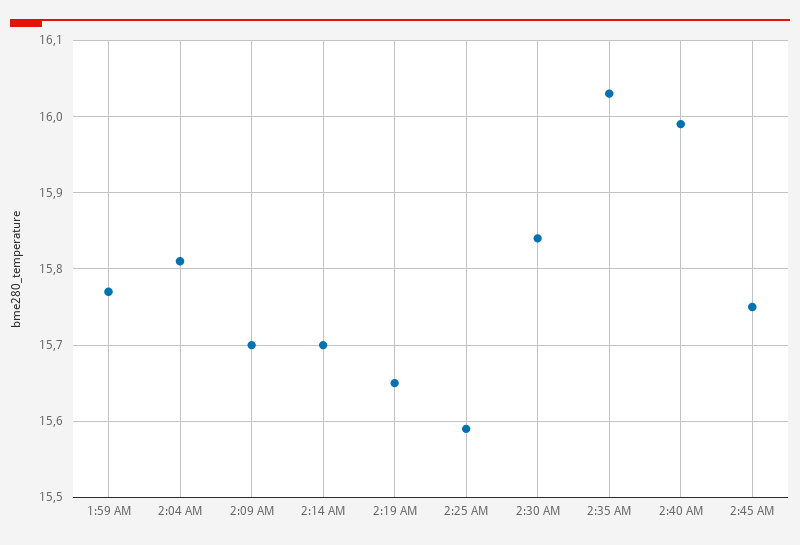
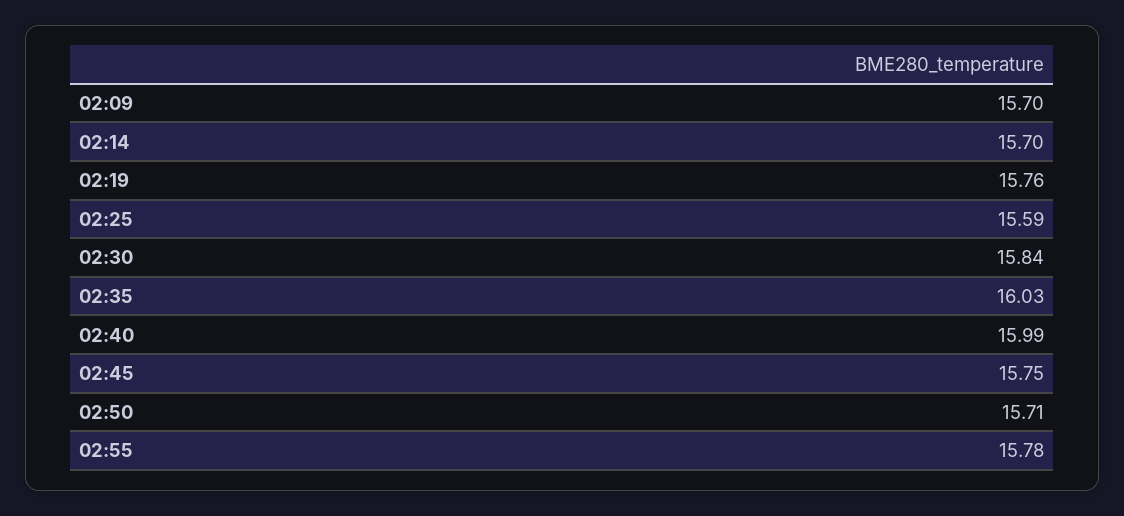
1:59 AM: 15.77 -> none
2:04 AM: 15.81 -> none
2:19 AM: 15.65 -> 15.76
02:50: none -> 15.71
02:55: none -> 15.78

